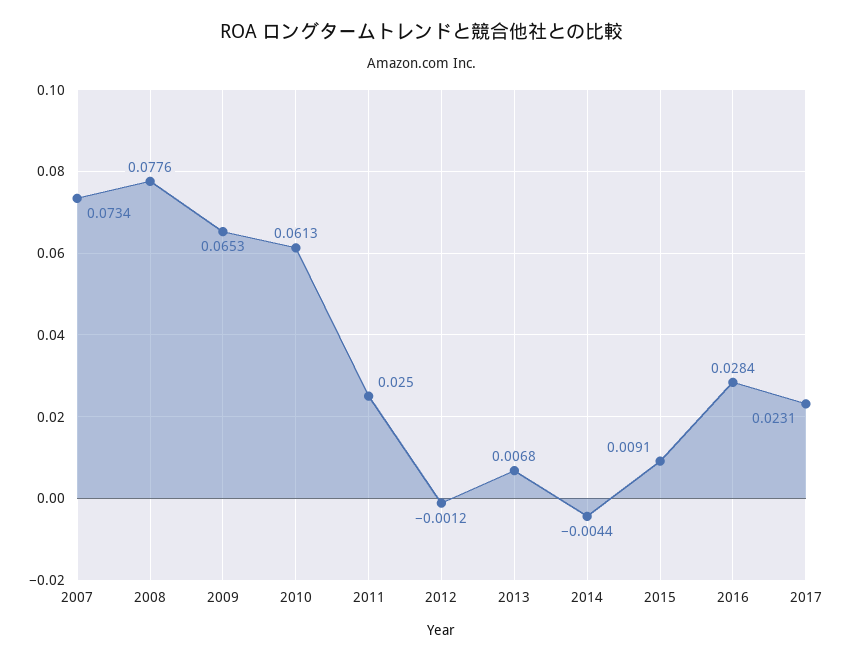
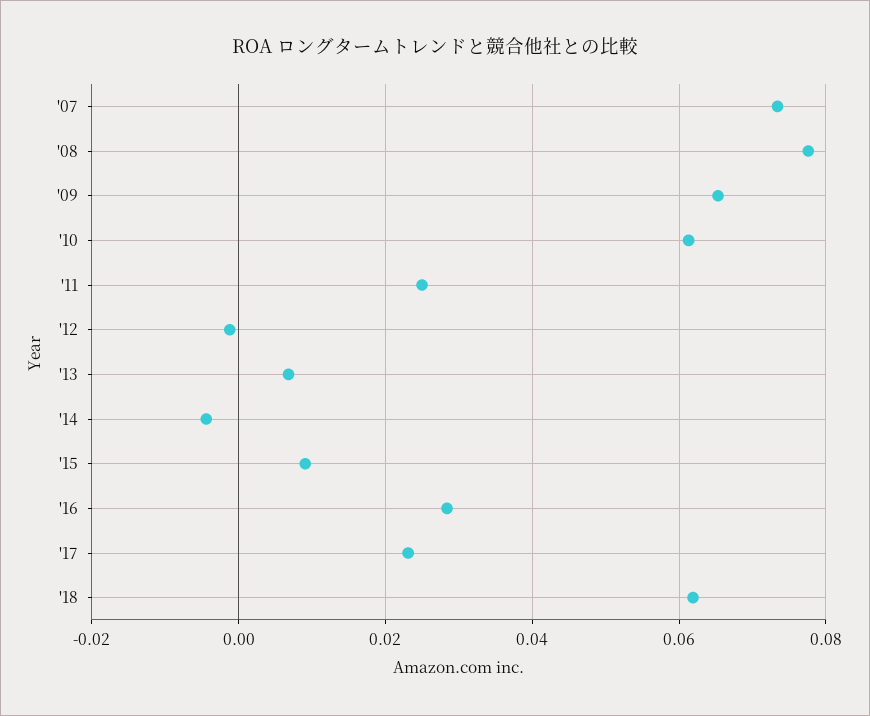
'18: none -> 0.062

